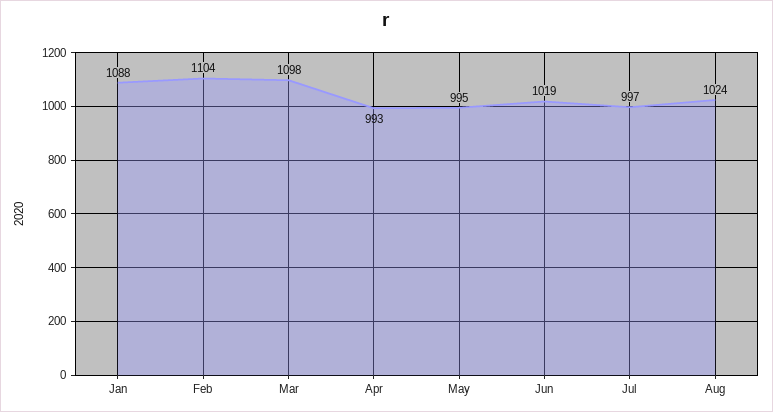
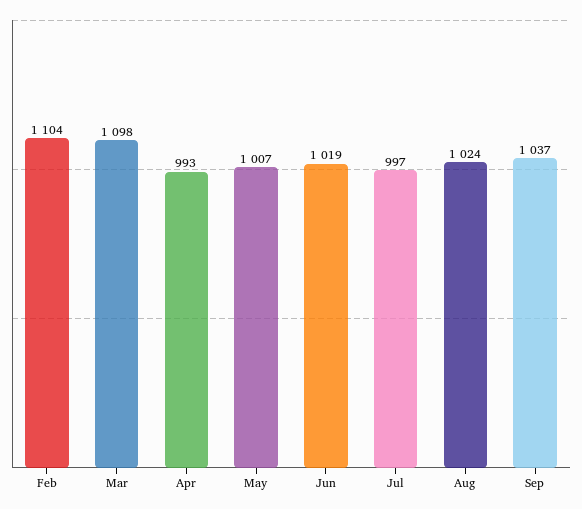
Jan: 1088 -> none
May: 995 -> 1007
Sep: none -> 1037

